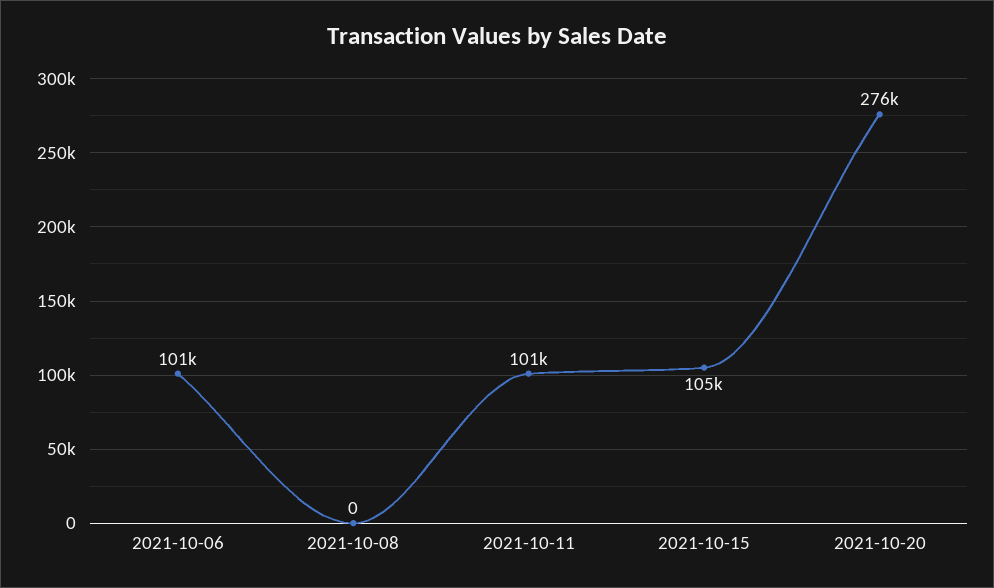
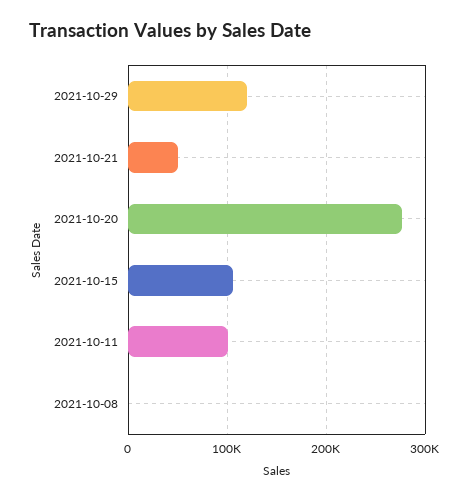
2021-10-06: 101000 -> none
2021-10-29: none -> 120000
2021-10-21: none -> 50000

